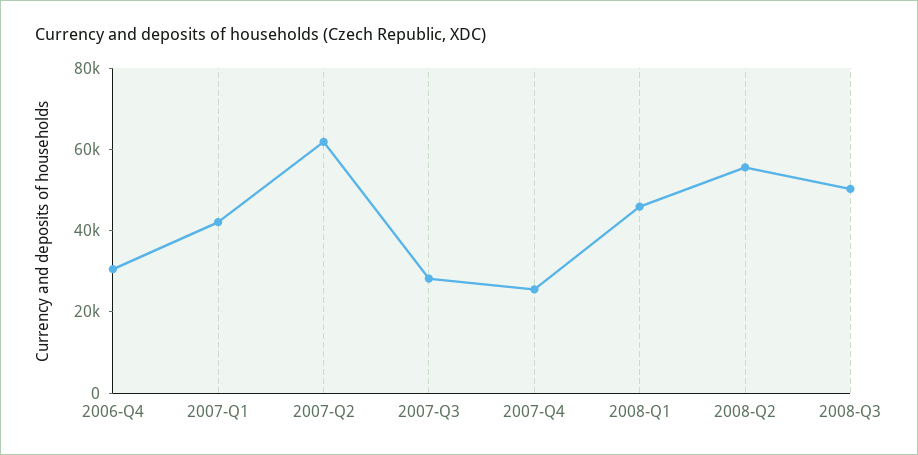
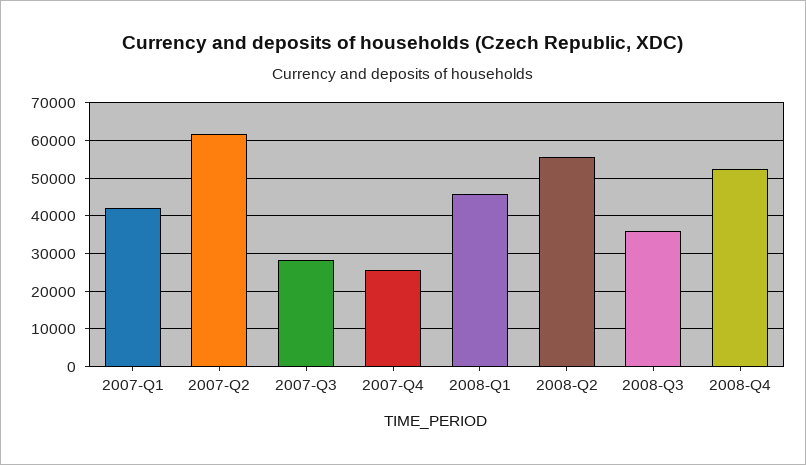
2006-Q4: 30000 -> none
2008-Q3: 50000 -> 36000
2008-Q4: none -> 52000

